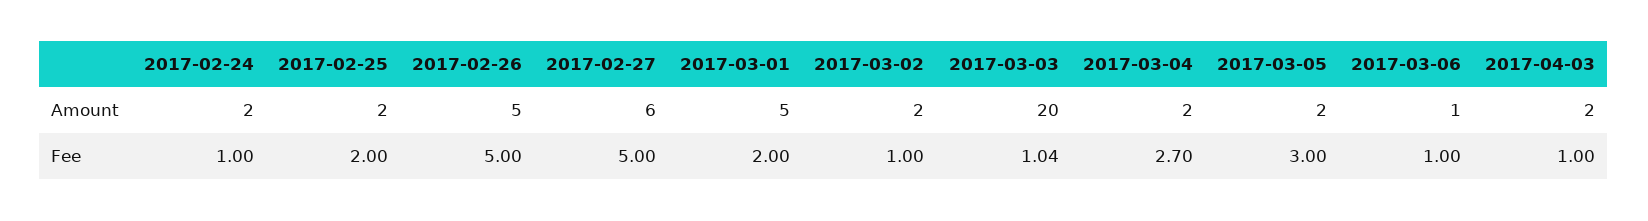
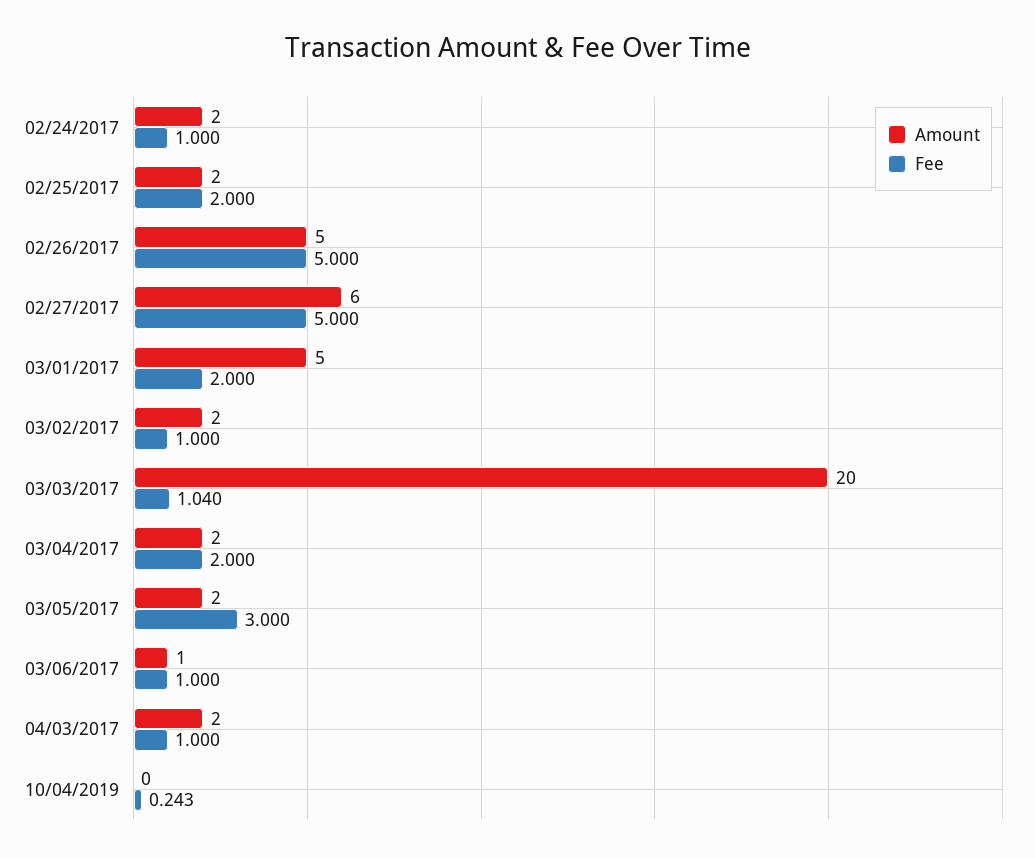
Fee, 2017-03-04: 2.7 -> 2
Amount, 10/04/2019: none -> 0
Fee, 10/04/2019: none -> 0.243

